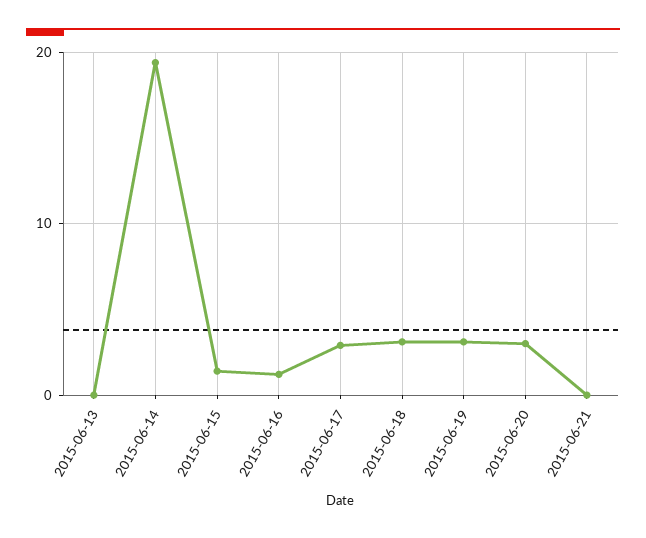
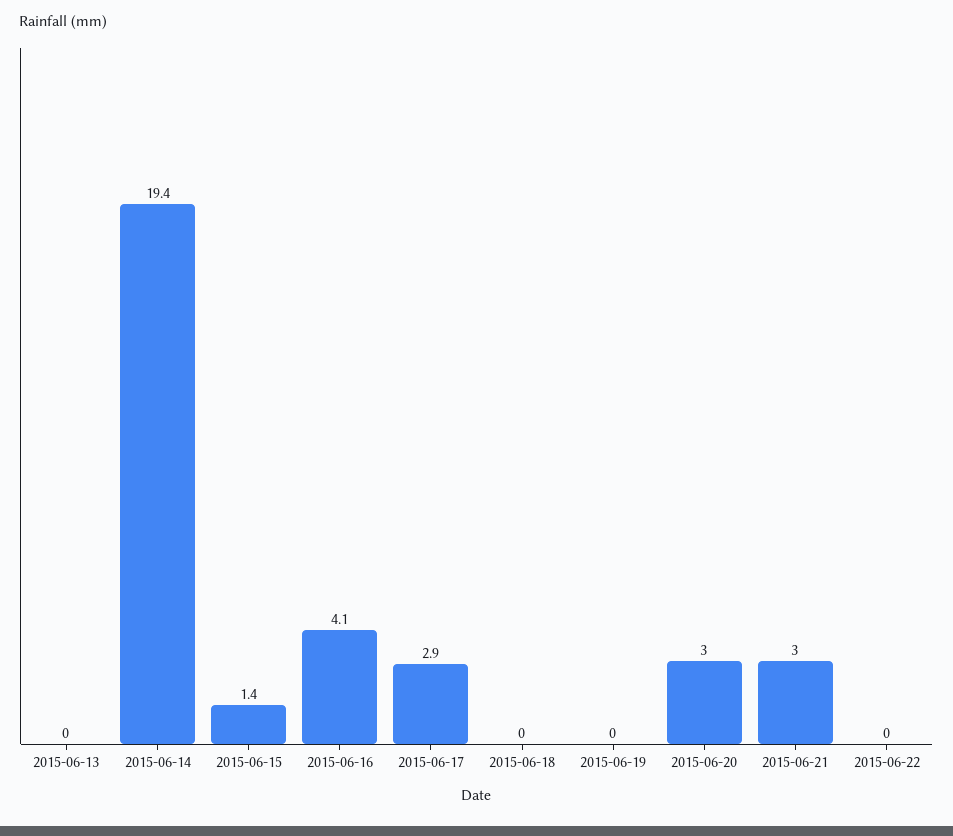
2015-06-16: 1 -> 4.1
2015-06-18: 3 -> 0
2015-06-19: 3 -> 0
2015-06-21: 0 -> 3
2015-06-22: none -> 0

